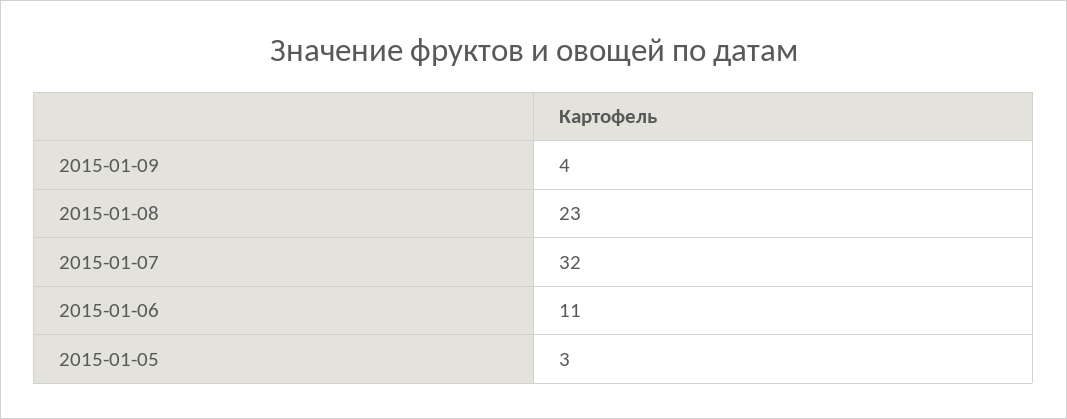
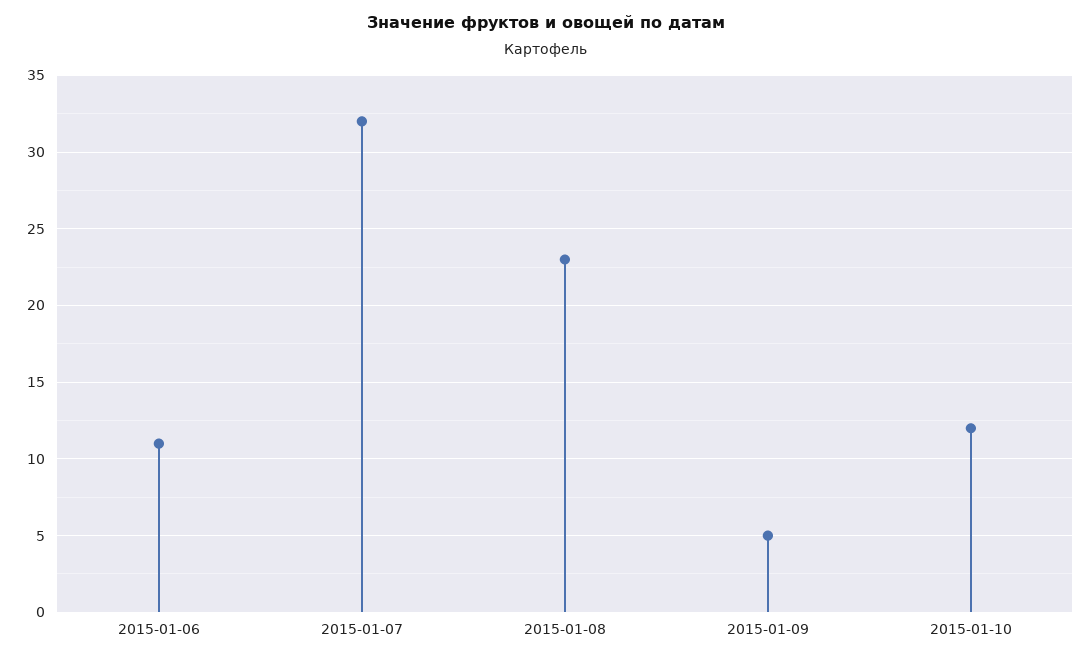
2015-01-09: 4 -> 5
2015-01-05: 3 -> none
2015-01-10: none -> 12

